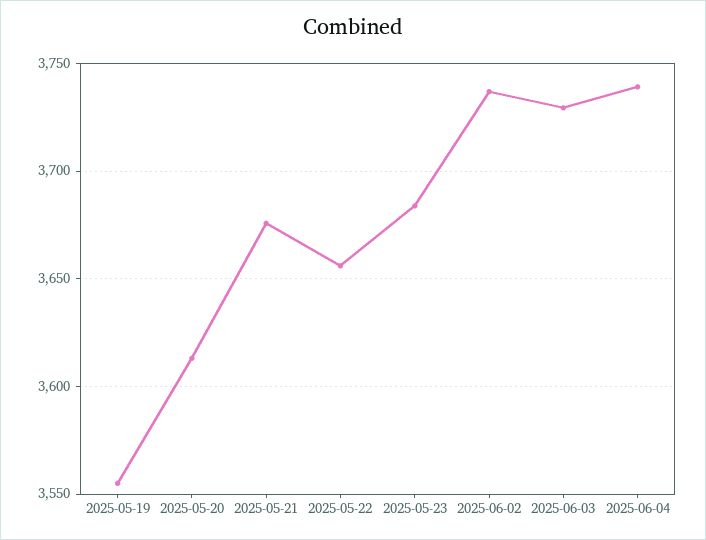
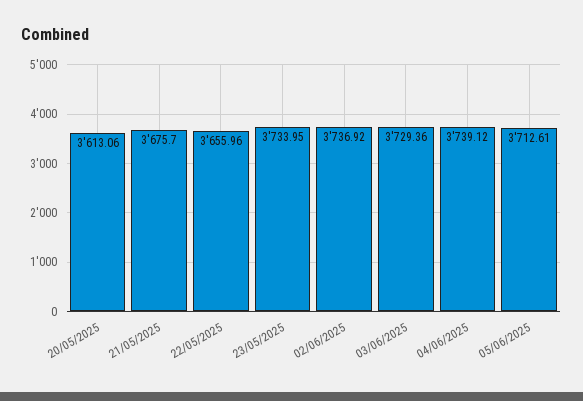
2025-05-19: 3555 -> none
2025-05-23: 3685 -> 3733.95
05/06/2025: none -> 3712.61

